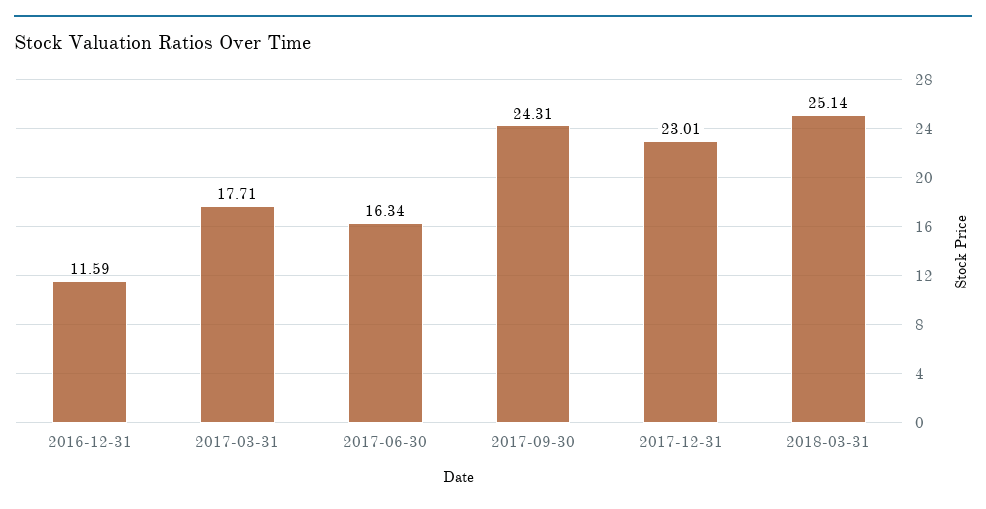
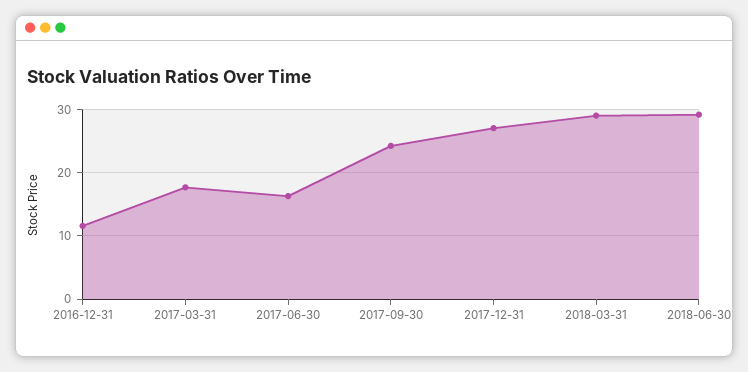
2017-12-31: 23.01 -> 27
2018-03-31: 25.14 -> 29
2018-06-30: none -> 29

